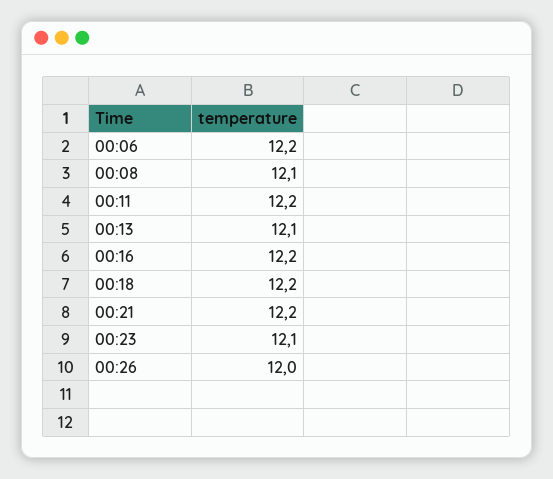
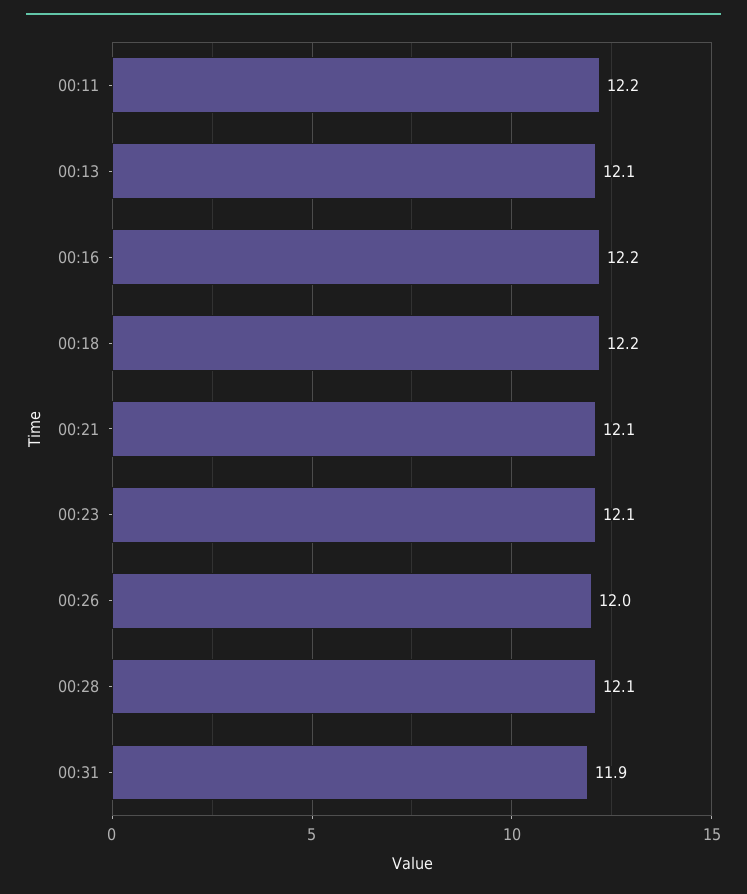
00:06: 12.2 -> none
00:08: 12.1 -> none
00:21: 12.2 -> 12.1
00:28: none -> 12.1
00:31: none -> 11.9

